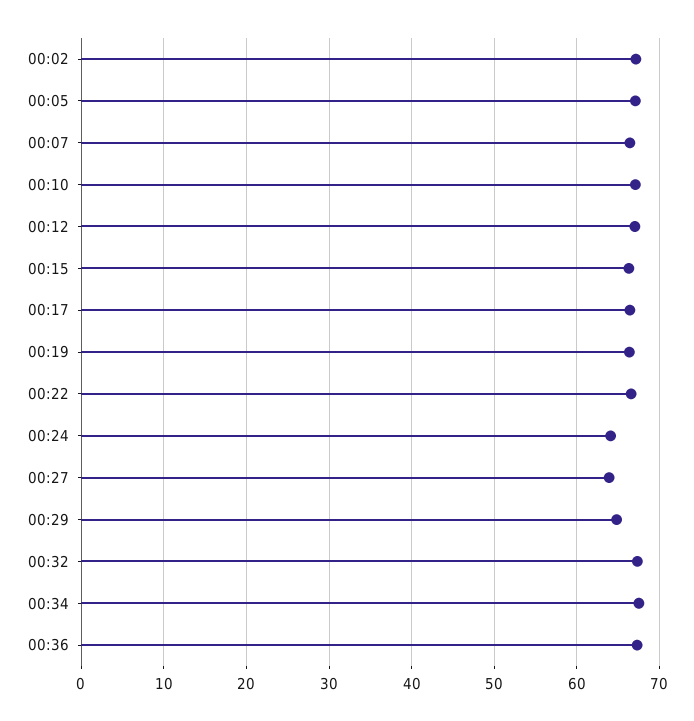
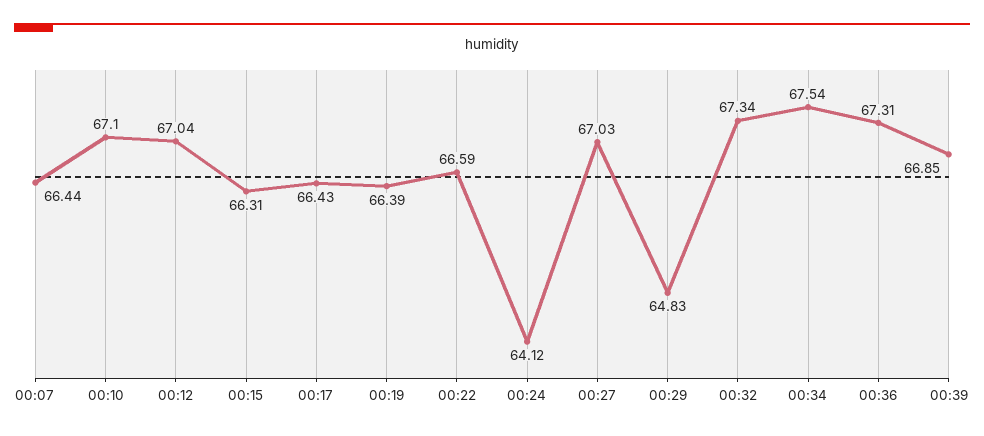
00:02: 67 -> none
00:05: 67 -> none
00:27: 64 -> 67.03
00:39: none -> 66.85

